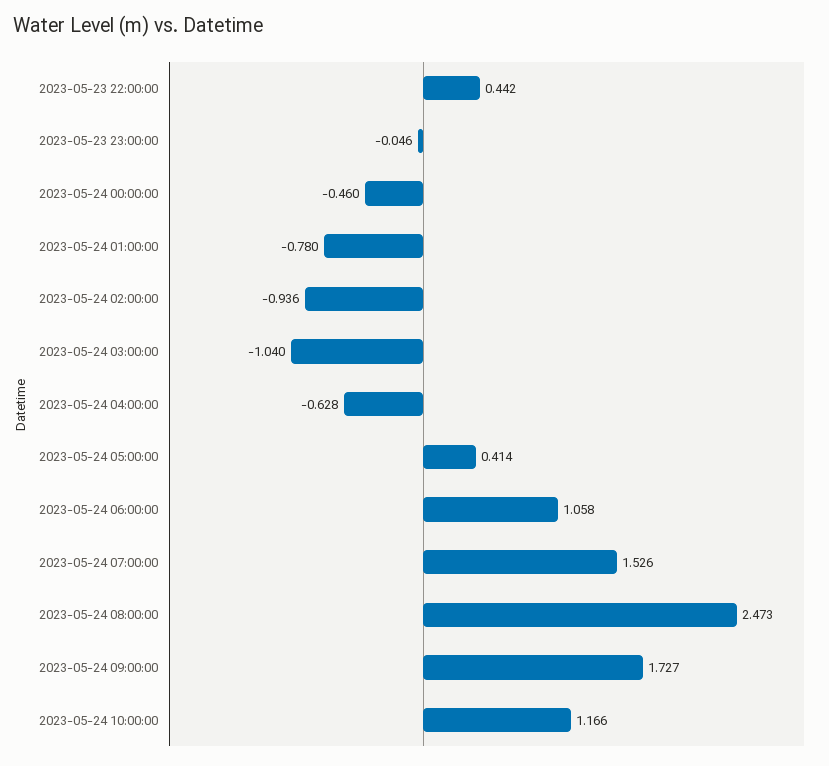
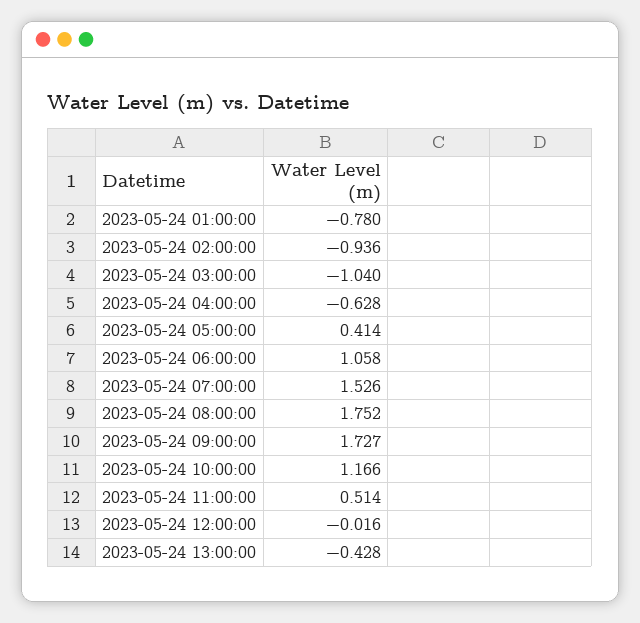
2023-05-23 22:00:00: 0.442 -> none
2023-05-23 23:00:00: -0.046 -> none
2023-05-24 00:00:00: -0.46 -> none
2023-05-24 08:00:00: 2.473 -> 1.752
2023-05-24 11:00:00: none -> 0.514
2023-05-24 12:00:00: none -> -0.016
2023-05-24 13:00:00: none -> -0.428

